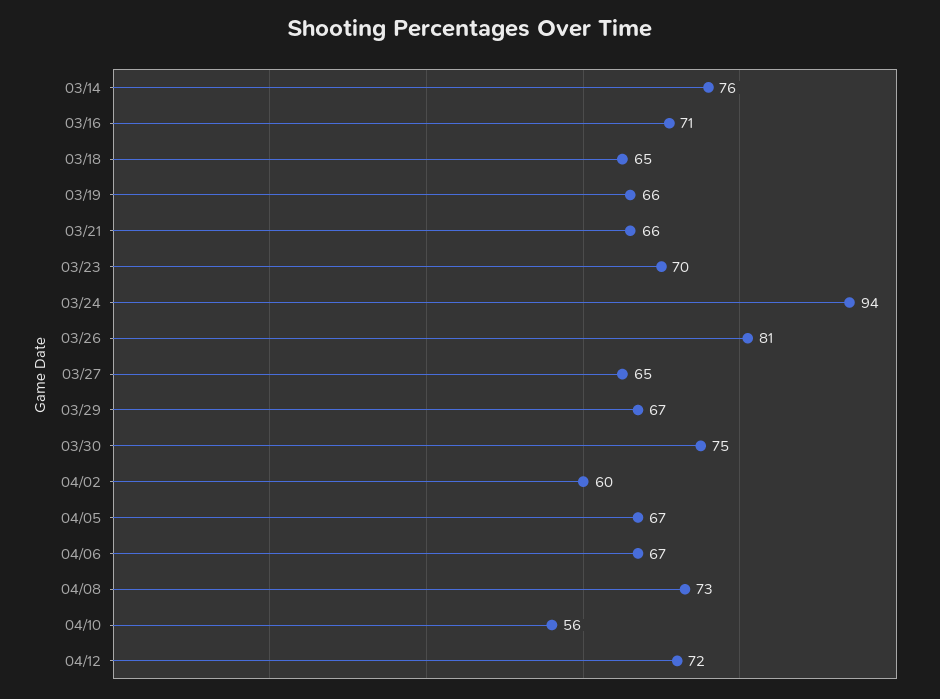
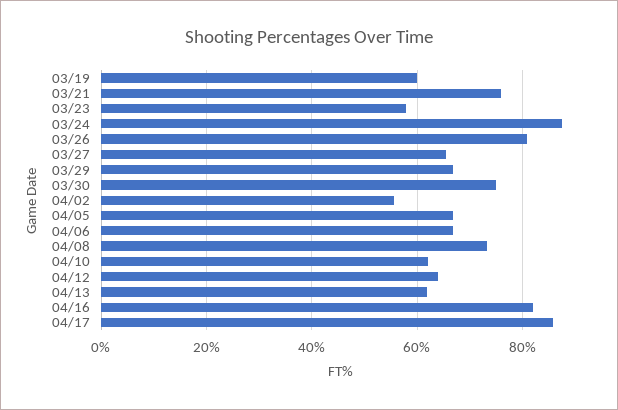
03/14: 76 -> none
03/16: 71 -> none
03/18: 65 -> none
03/19: 66 -> 60
03/21: 66 -> 76
03/23: 70 -> 58
03/24: 94 -> 88
04/02: 60 -> 56
04/10: 56 -> 62
04/12: 72 -> 64
04/13: none -> 62
04/16: none -> 82
04/17: none -> 86

